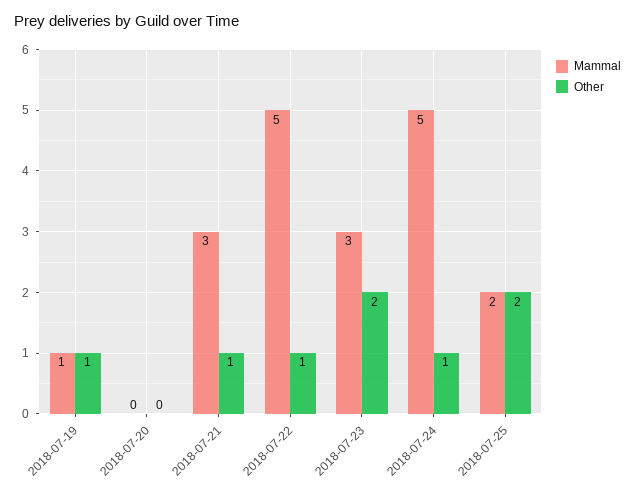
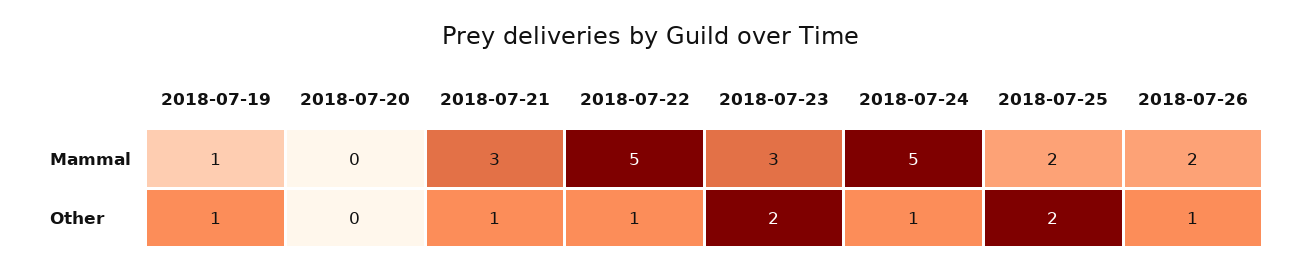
Mammal, 2018-07-26: none -> 2
Other, 2018-07-26: none -> 1

